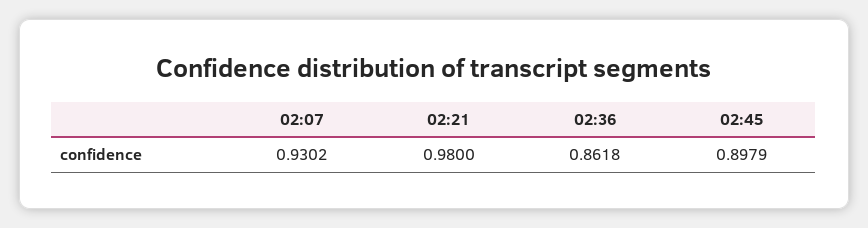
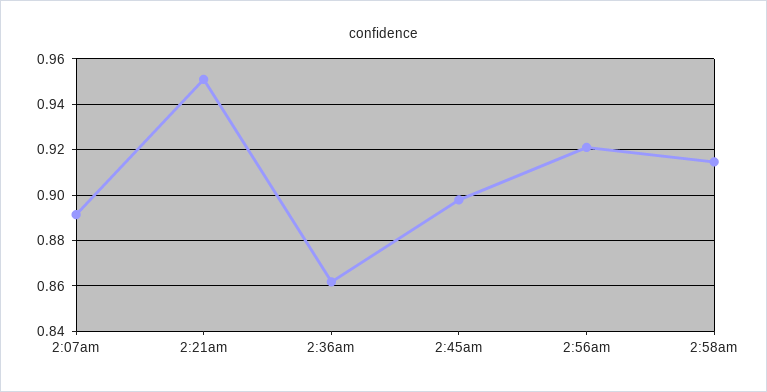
02:07: 0.9302 -> 0.89
02:21: 0.98 -> 0.95
2:56am: none -> 0.92
2:58am: none -> 0.915

